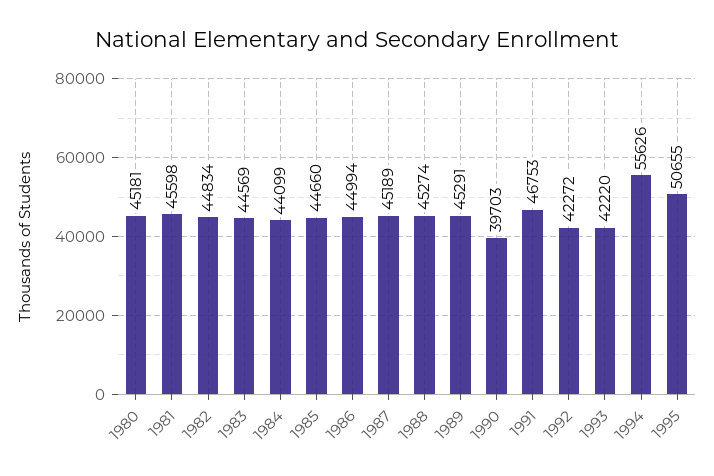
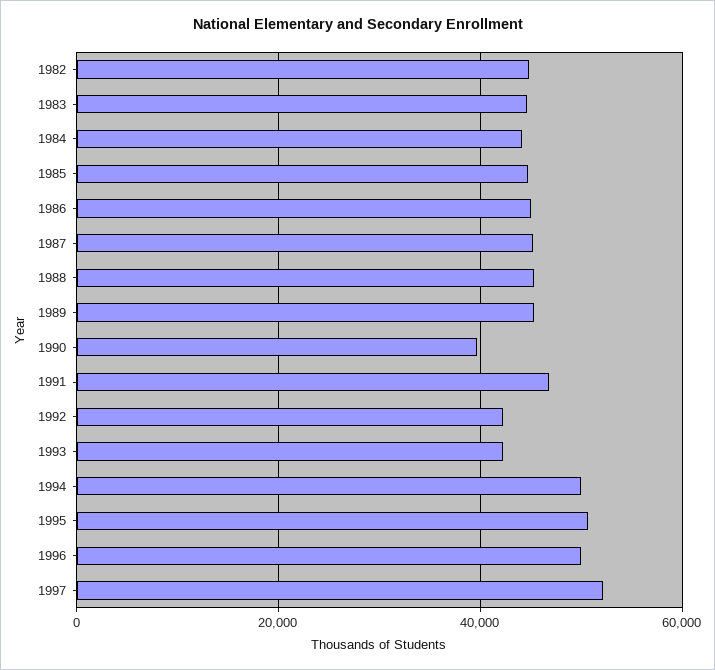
1980: 45181 -> none
1981: 45598 -> none
1994: 55626 -> 50000
1996: none -> 50000
1997: none -> 52000

